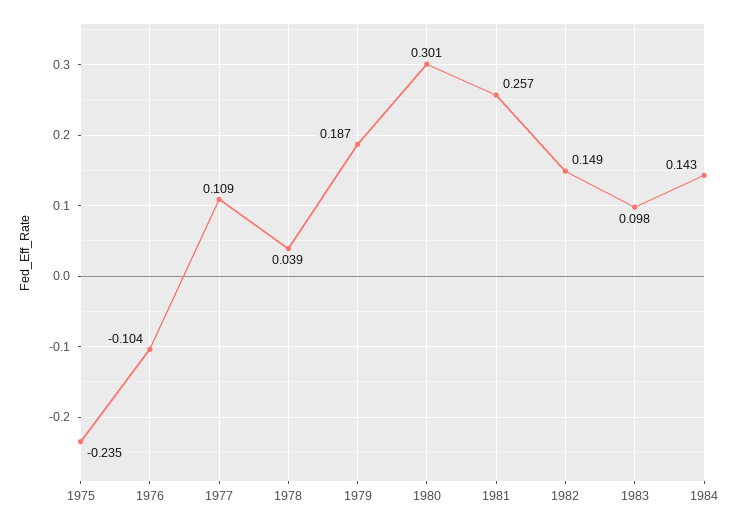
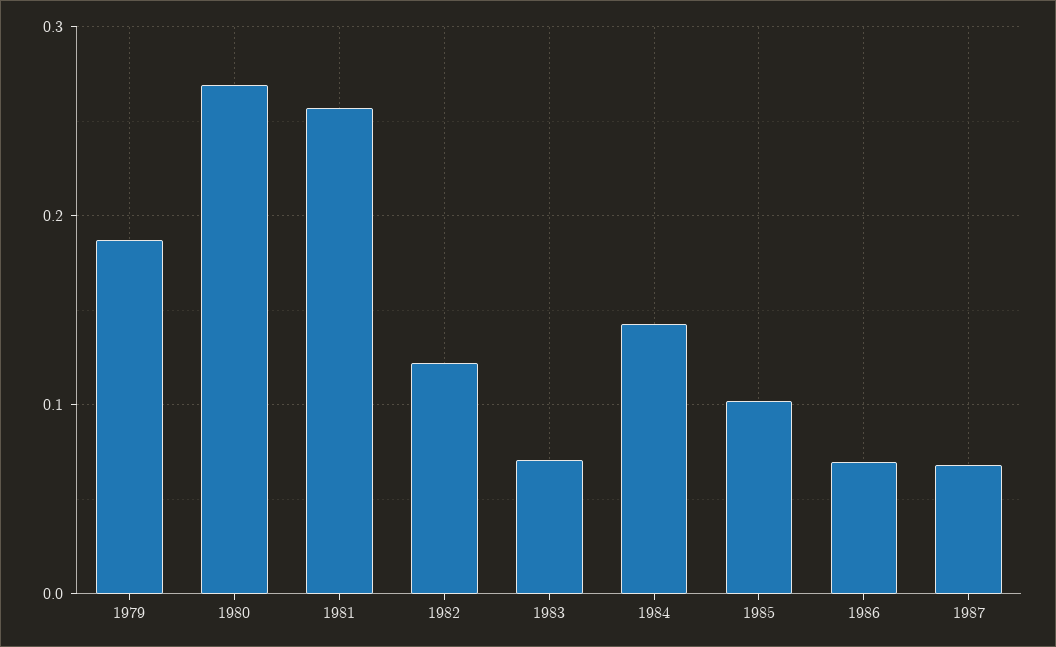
1975: -0.235 -> none
1976: -0.104 -> none
1977: 0.109 -> none
1978: 0.039 -> none
1980: 0.301 -> 0.27
1982: 0.149 -> 0.12
1983: 0.098 -> 0.07
1985: none -> 0.1
1986: none -> 0.07
1987: none -> 0.07

